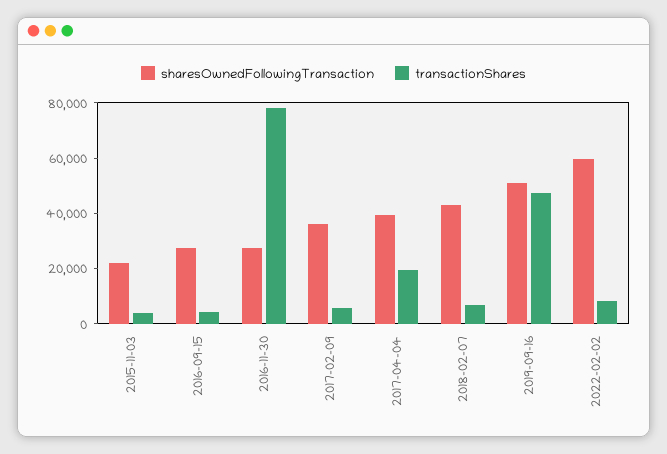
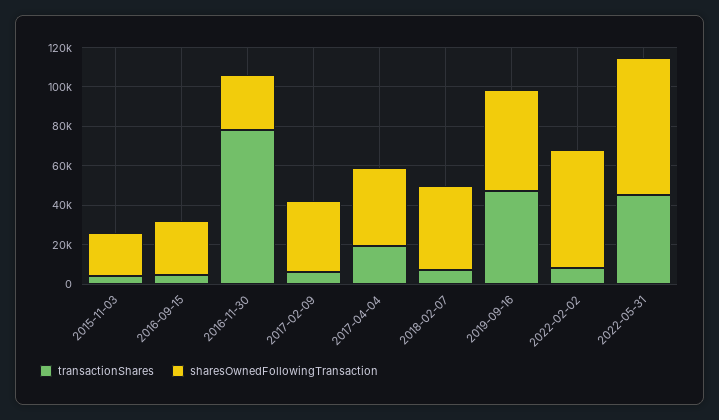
transactionShares, 2022-05-31: none -> 45000
sharesOwnedFollowingTransaction, 2022-05-31: none -> 70000

